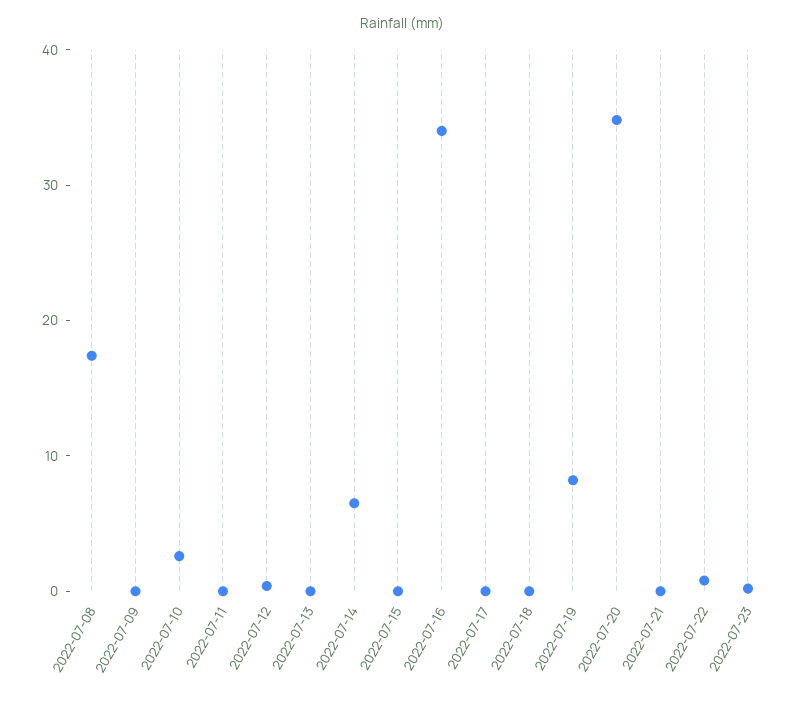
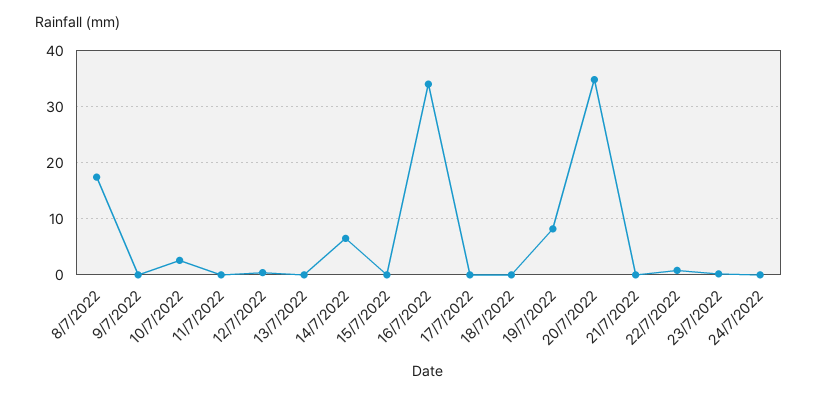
24/7/2022: none -> 0

